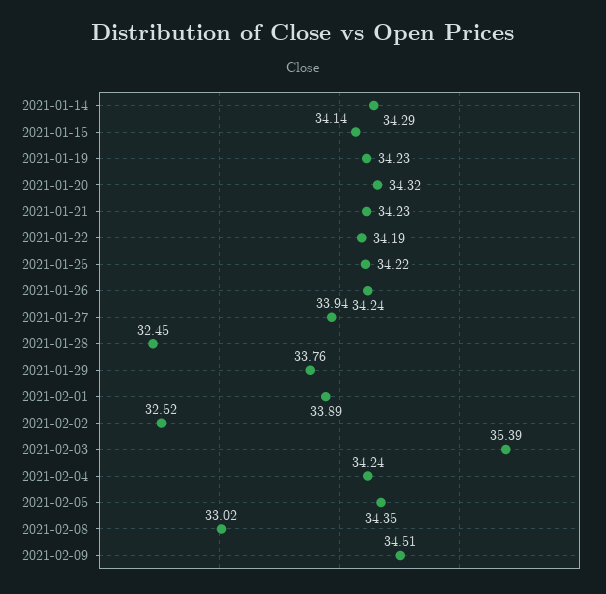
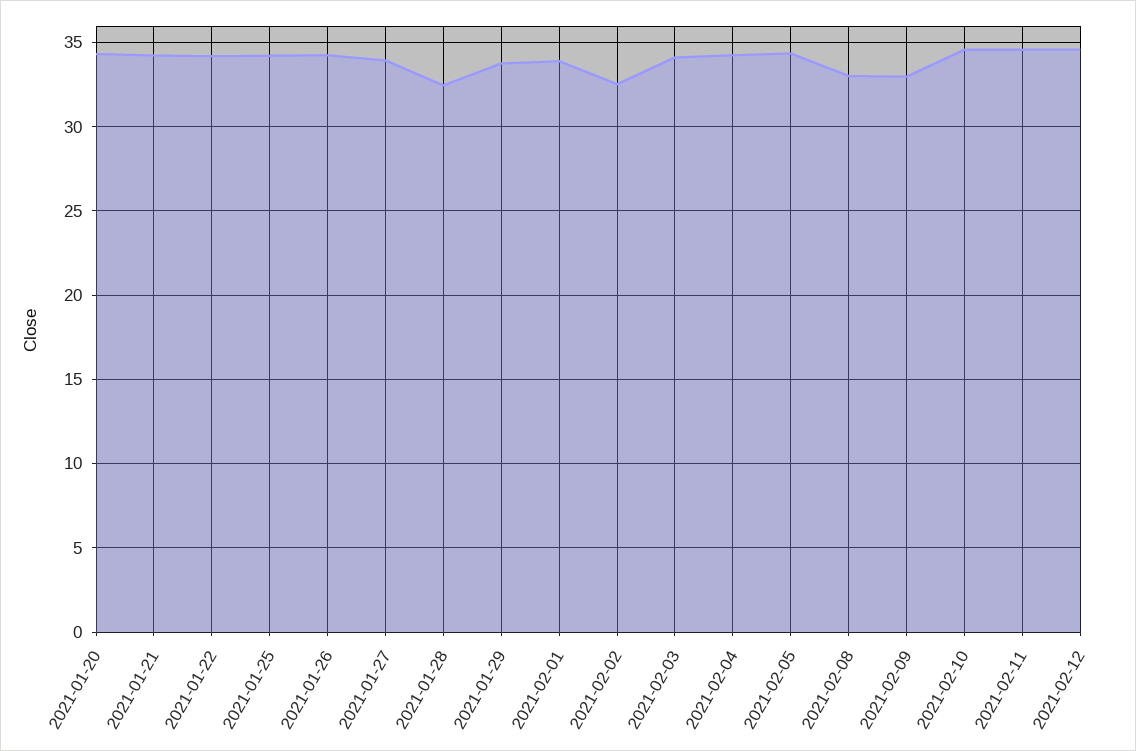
2021-01-14: 34.29 -> none
2021-01-15: 34.14 -> none
2021-01-19: 34.23 -> none
2021-02-03: 35.39 -> 34
2021-02-09: 34.51 -> 33
2021-02-10: none -> 34.5
2021-02-11: none -> 34.5
2021-02-12: none -> 34.5

